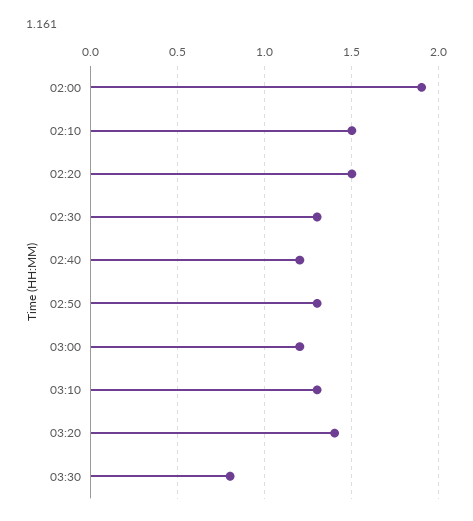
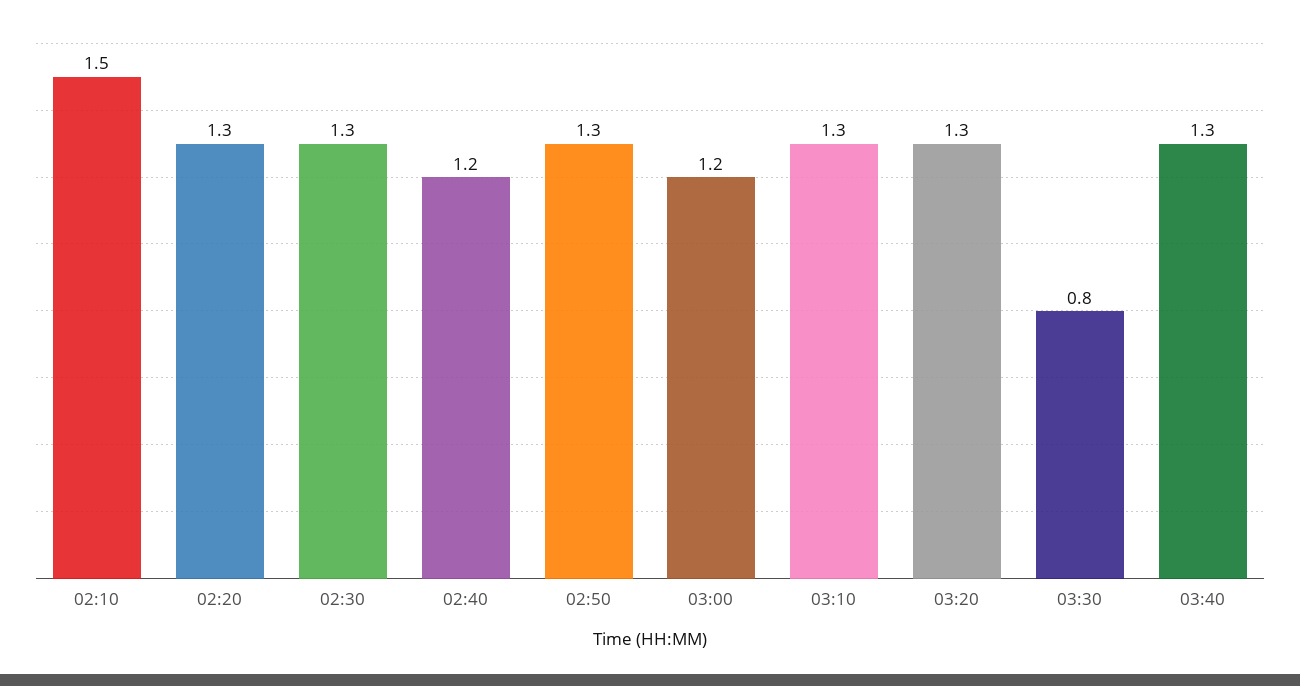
02:00: 1.9 -> none
02:20: 1.5 -> 1.3
03:20: 1.4 -> 1.3
03:40: none -> 1.3

